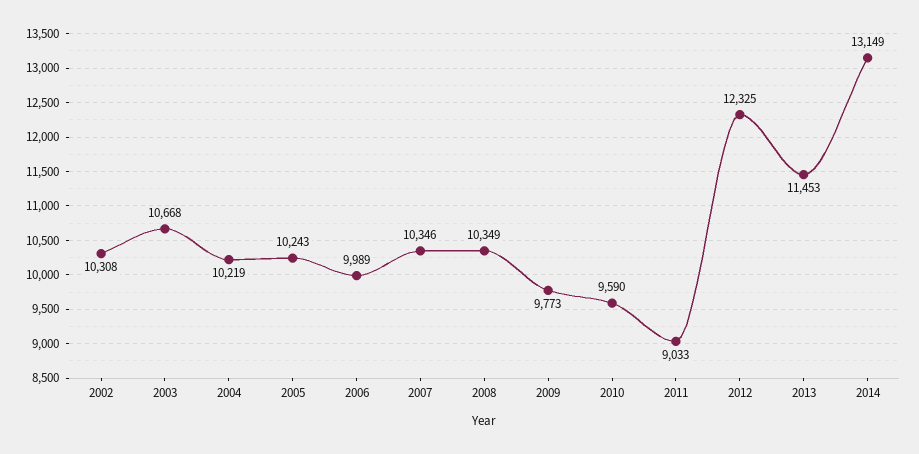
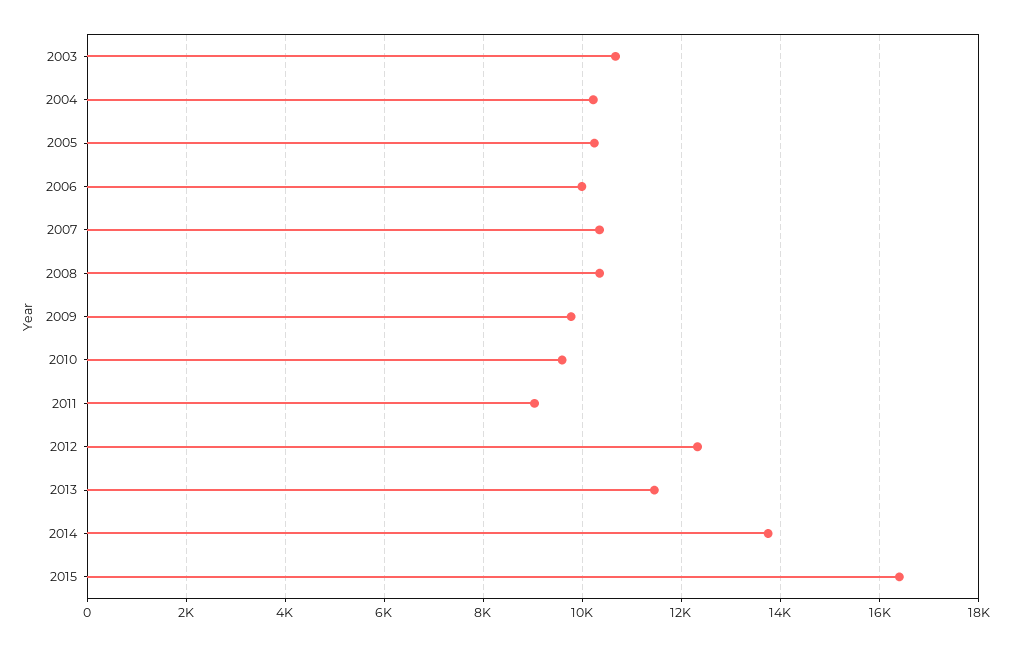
2002: 10308 -> none
2014: 13149 -> 13800
2015: none -> 16400

